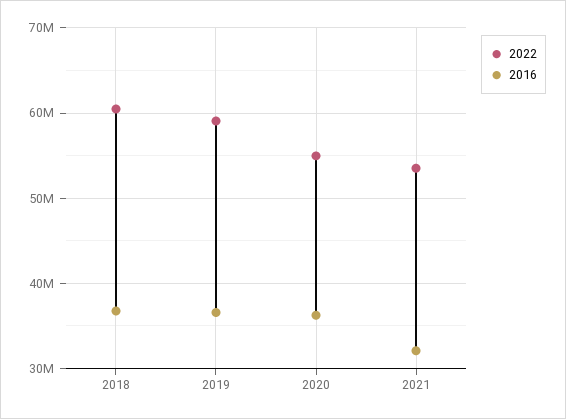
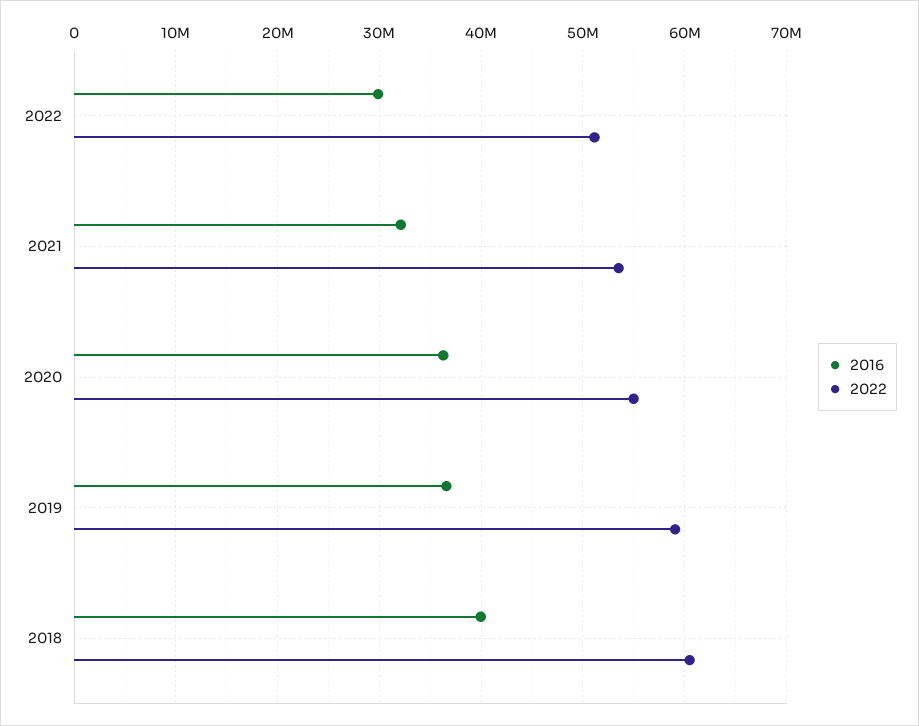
2016, 2018: 37000000 -> 40000000
2016, 2022: none -> 30000000
2022, 2022: none -> 51000000

